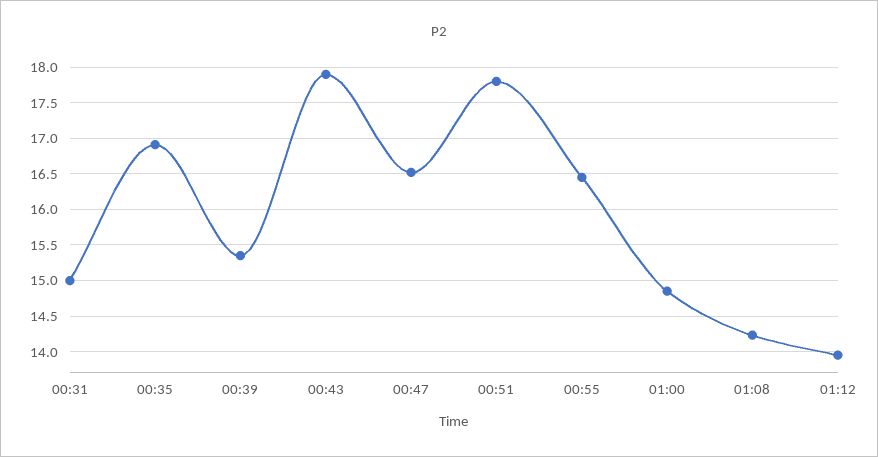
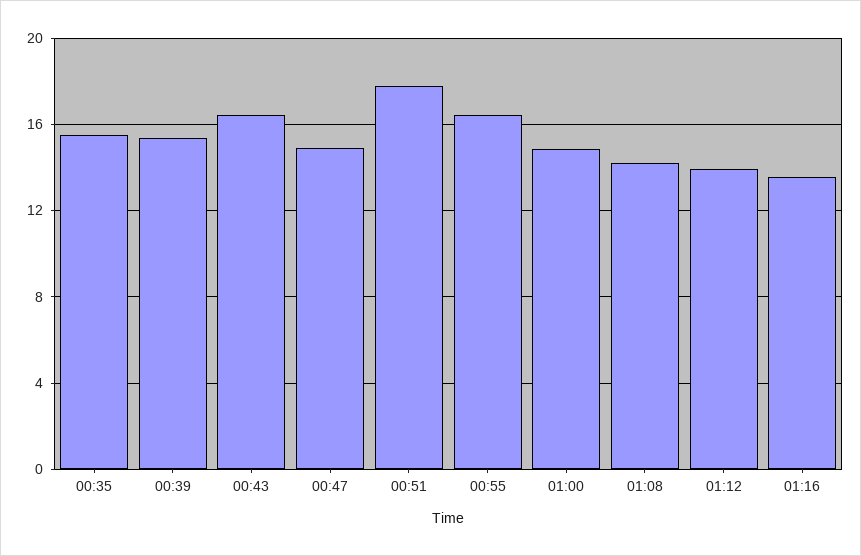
00:31: 15 -> none
00:35: 16.9 -> 15.5
00:43: 17.9 -> 16.5
00:47: 16.5 -> 15
01:16: none -> 13.5

